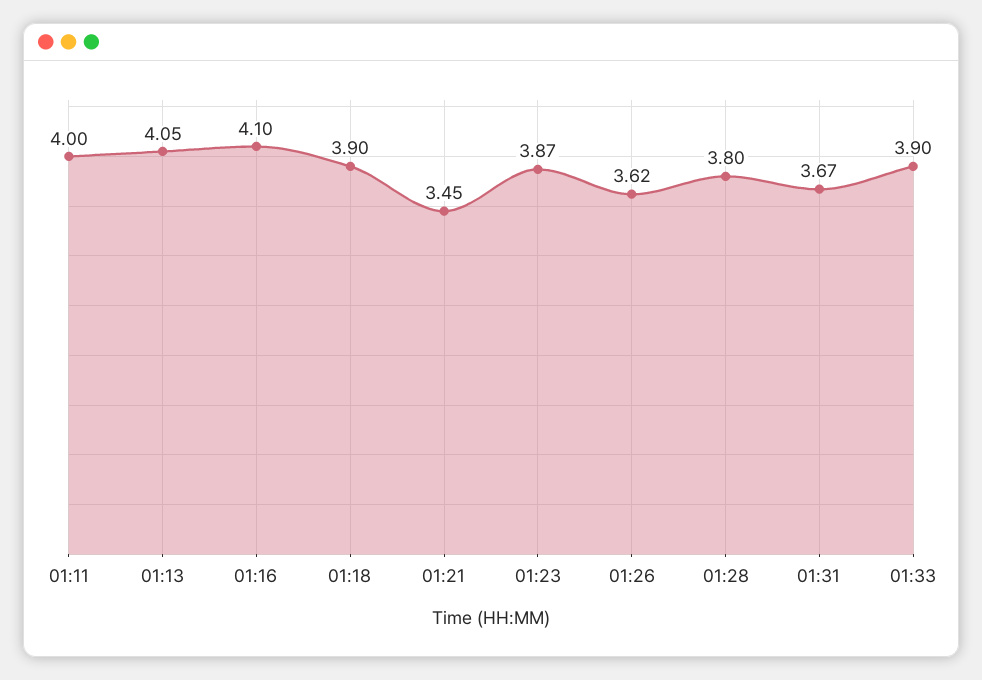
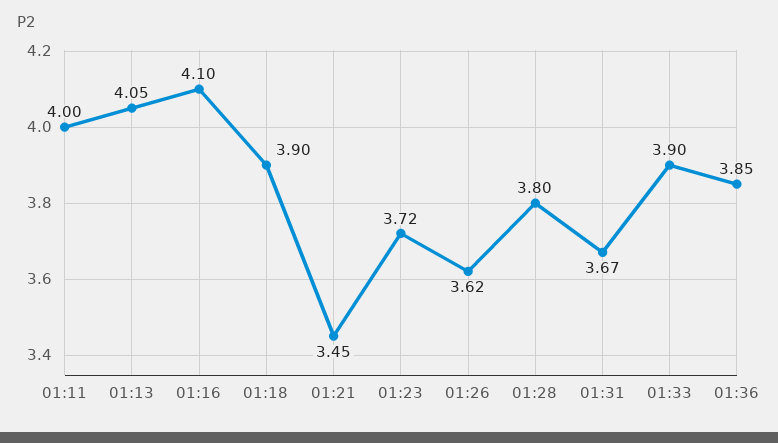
01:23: 3.87 -> 3.72
01:36: none -> 3.85

